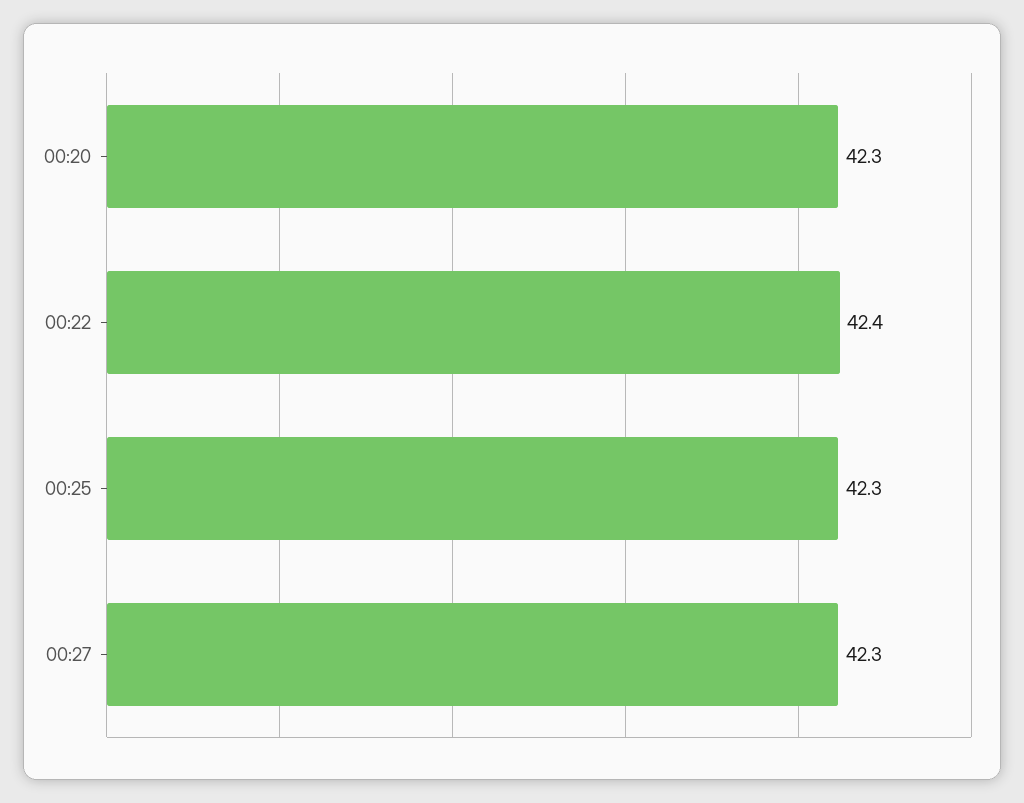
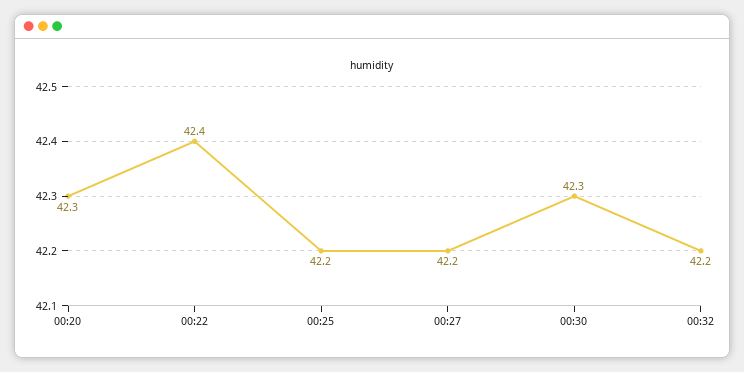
00:25: 42.3 -> 42.2
00:27: 42.3 -> 42.2
00:30: none -> 42.3
00:32: none -> 42.2

